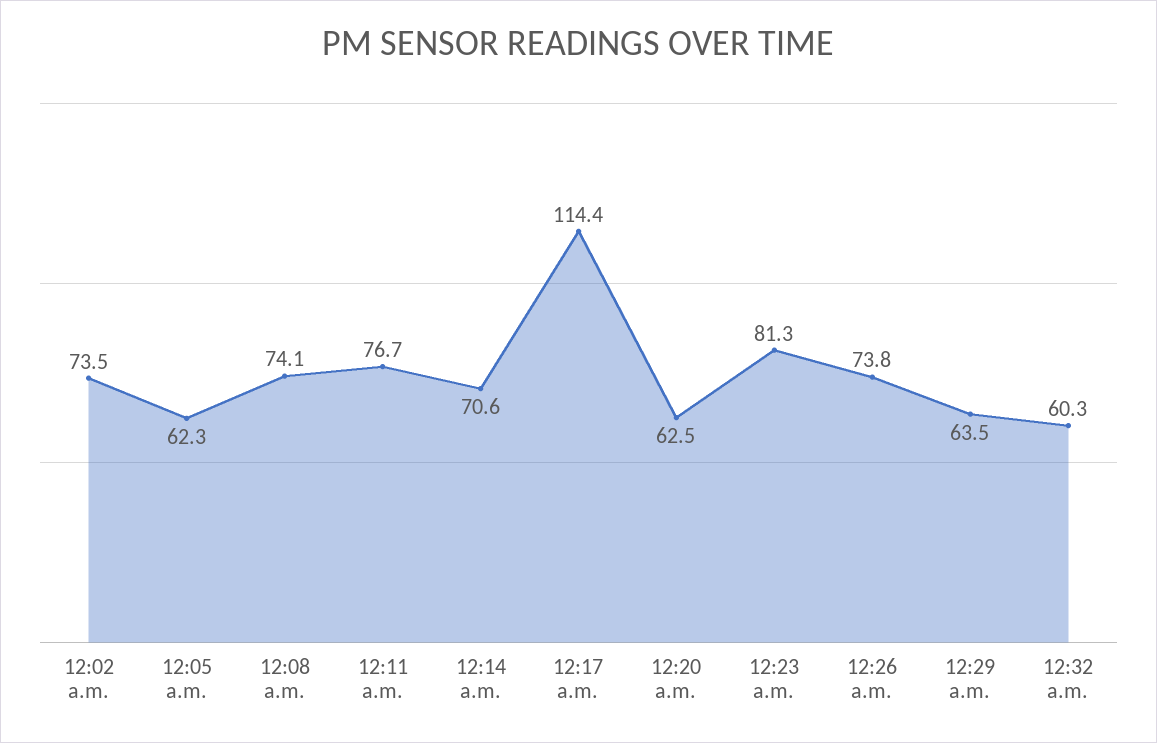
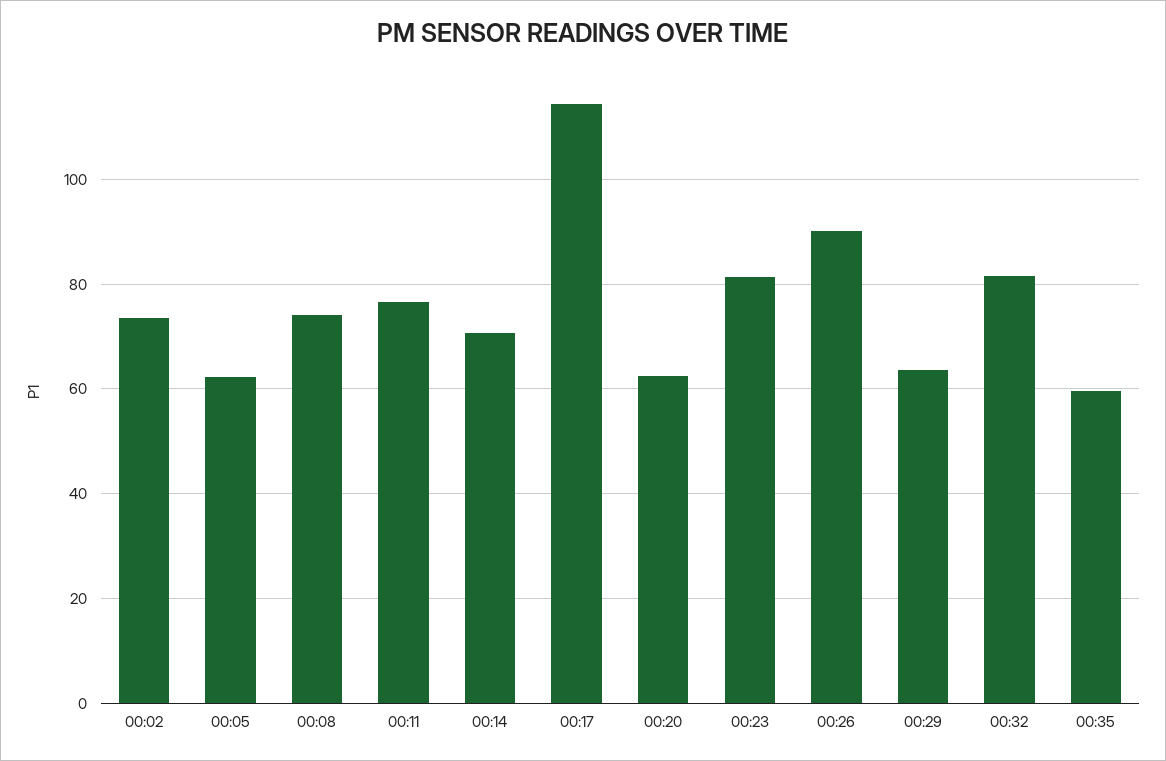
12:26 a.m.: 73.8 -> 90
12:32 a.m.: 60.3 -> 82
00:35: none -> 60

